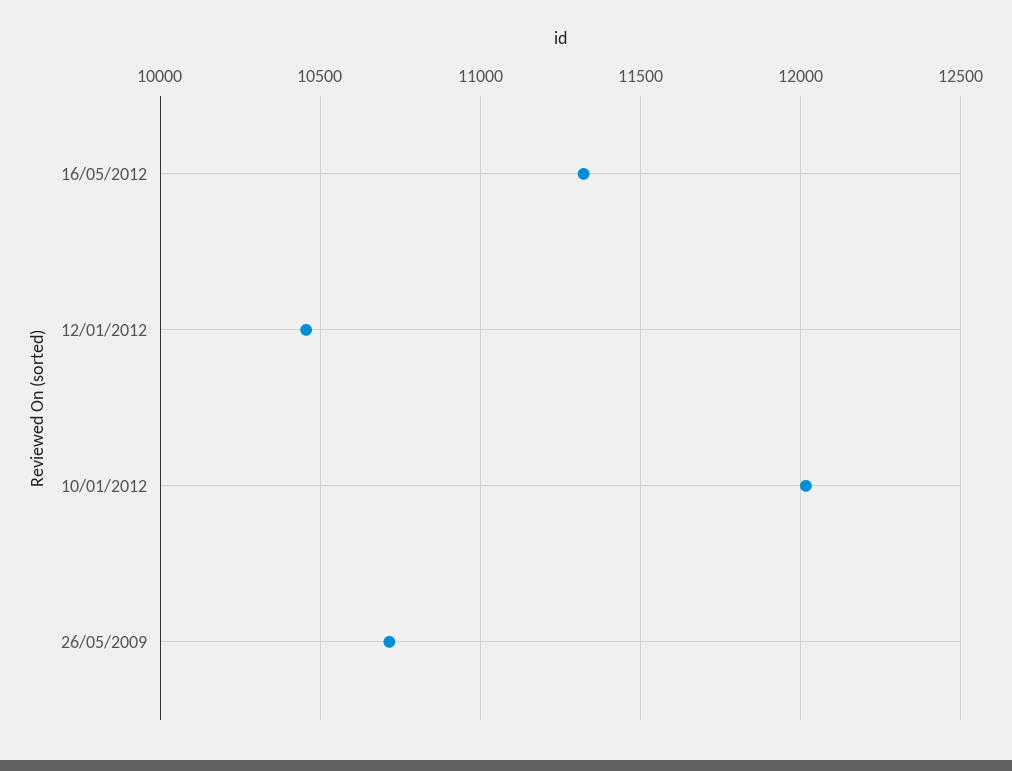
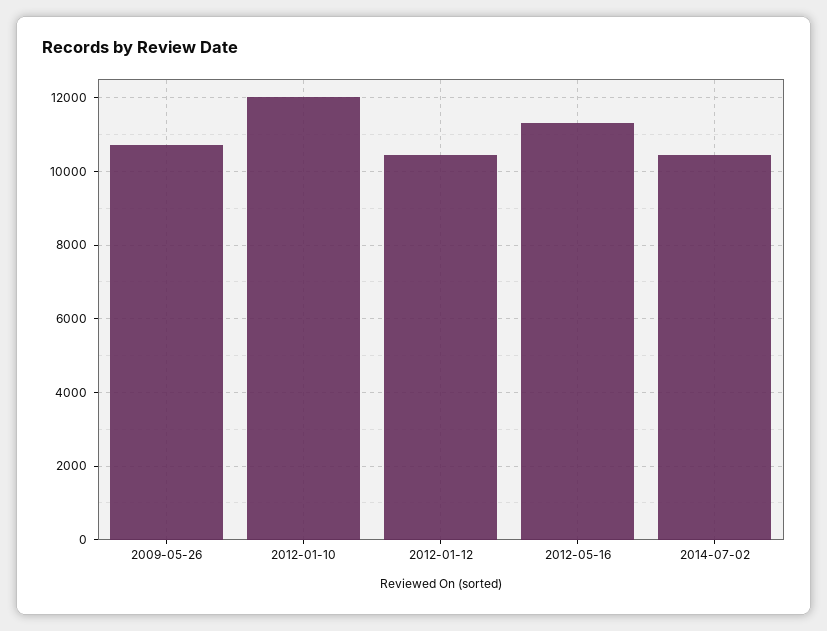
2014-07-02: none -> 10400

